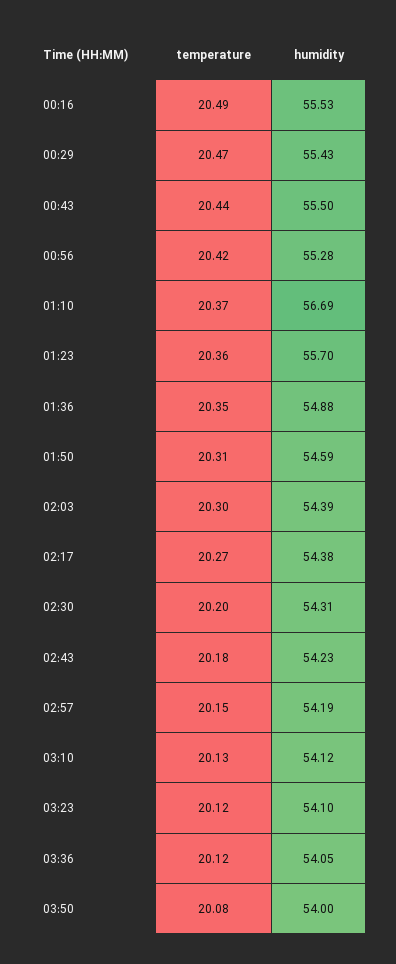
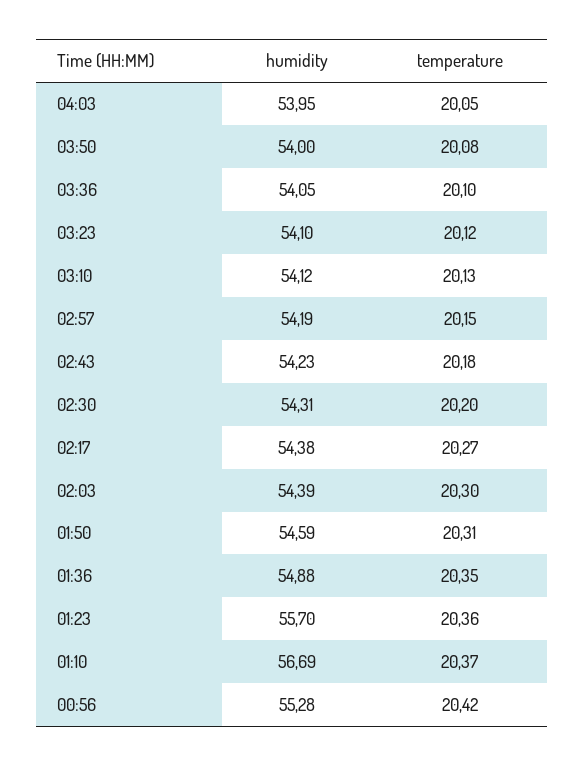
temperature, 00:16: 20.49 -> none
humidity, 00:16: 55.53 -> none
temperature, 00:29: 20.47 -> none
humidity, 00:29: 55.43 -> none
temperature, 00:43: 20.44 -> none
humidity, 00:43: 55.5 -> none
temperature, 03:36: 20.12 -> 20.1
humidity, 04:03: none -> 53.95
temperature, 04:03: none -> 20.05

